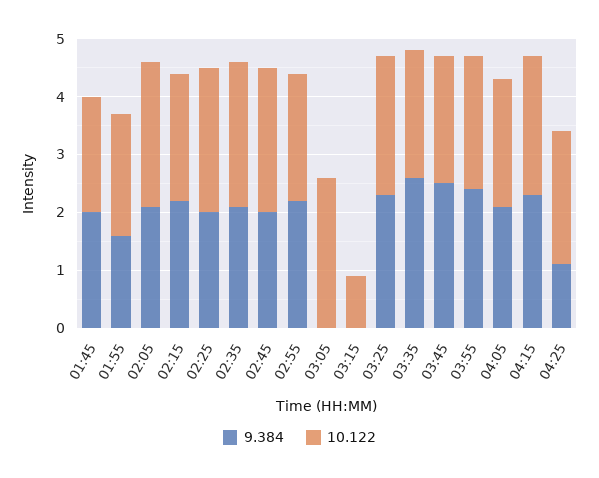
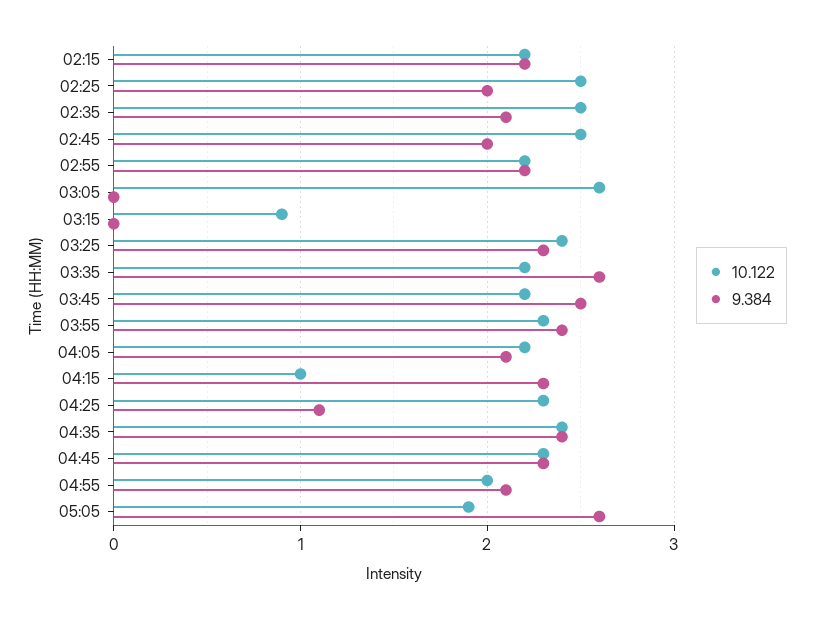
9.384, 01:45: 2 -> none
10.122, 01:45: 2 -> none
9.384, 01:55: 1.5 -> none
10.122, 01:55: 2 -> none
9.384, 02:05: 2 -> none
10.122, 02:05: 2.5 -> none
10.122, 04:15: 2.5 -> 1
10.122, 04:35: none -> 2.4
9.384, 04:35: none -> 2.4
10.122, 04:45: none -> 2.3
9.384, 04:45: none -> 2.3
10.122, 04:55: none -> 2
9.384, 04:55: none -> 2.1
10.122, 05:05: none -> 1.9
9.384, 05:05: none -> 2.6

